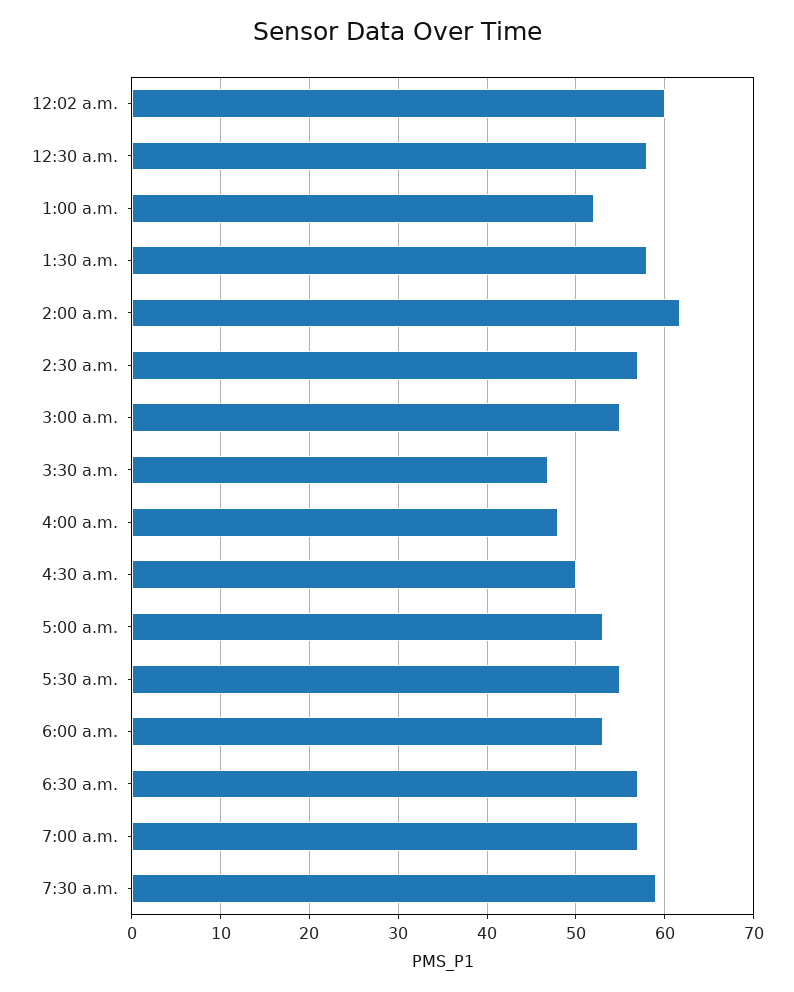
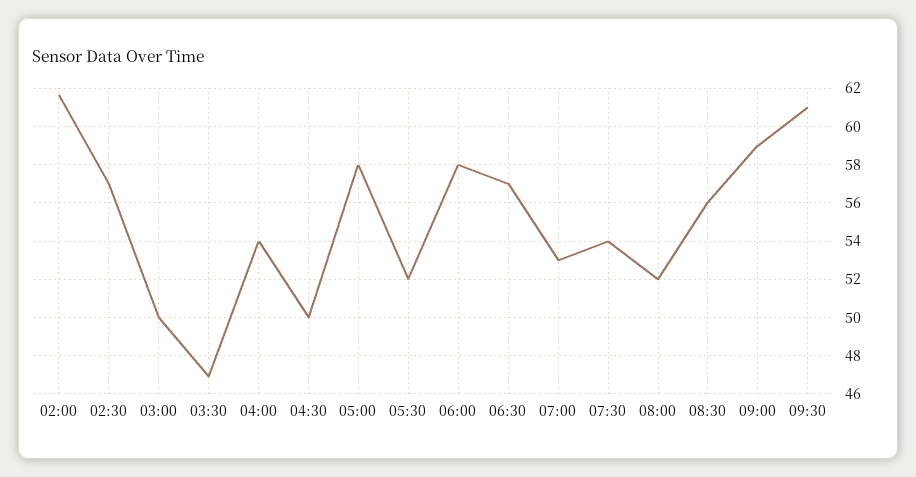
12:02 a.m.: 60 -> none
12:30 a.m.: 58 -> none
1:00 a.m.: 52 -> none
1:30 a.m.: 58 -> none
3:00 a.m.: 55 -> 50
4:00 a.m.: 48 -> 54
5:00 a.m.: 53 -> 58
5:30 a.m.: 55 -> 52
6:00 a.m.: 53 -> 58
7:00 a.m.: 57 -> 53
7:30 a.m.: 59 -> 54
08:00: none -> 52
08:30: none -> 56
09:00: none -> 59
09:30: none -> 61

